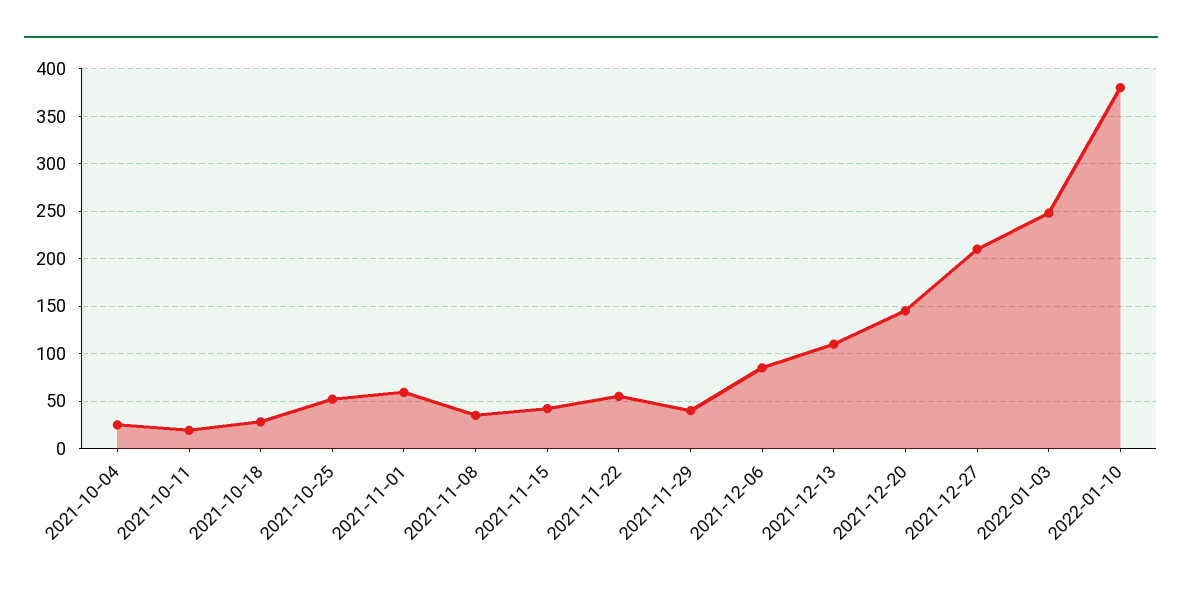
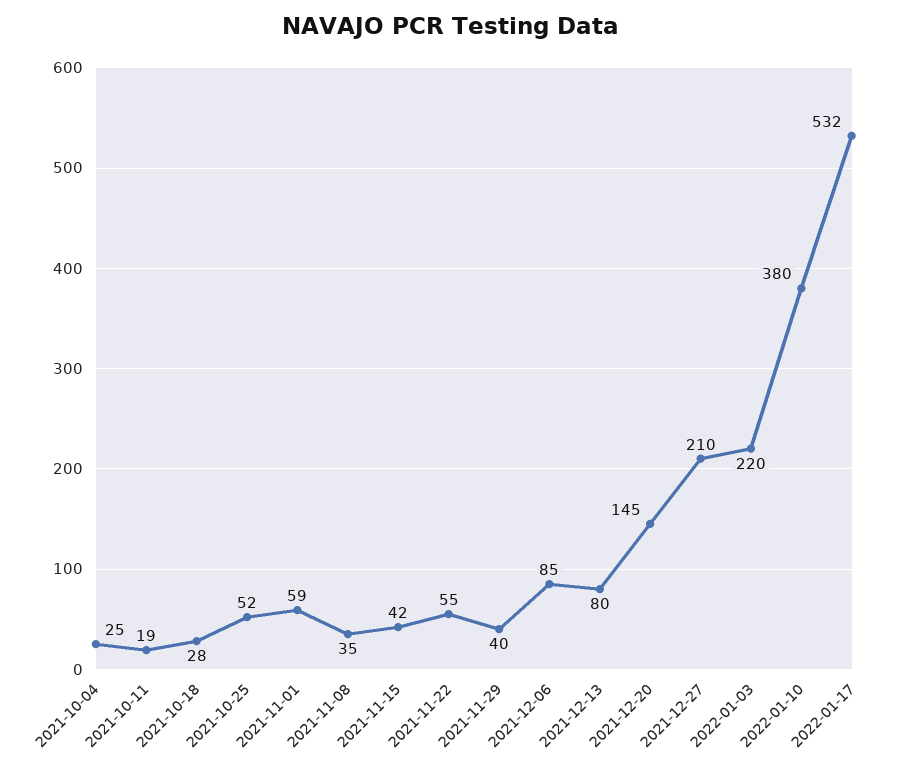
2021-12-13: 110 -> 80
2022-01-03: 250 -> 220
2022-01-17: none -> 532

